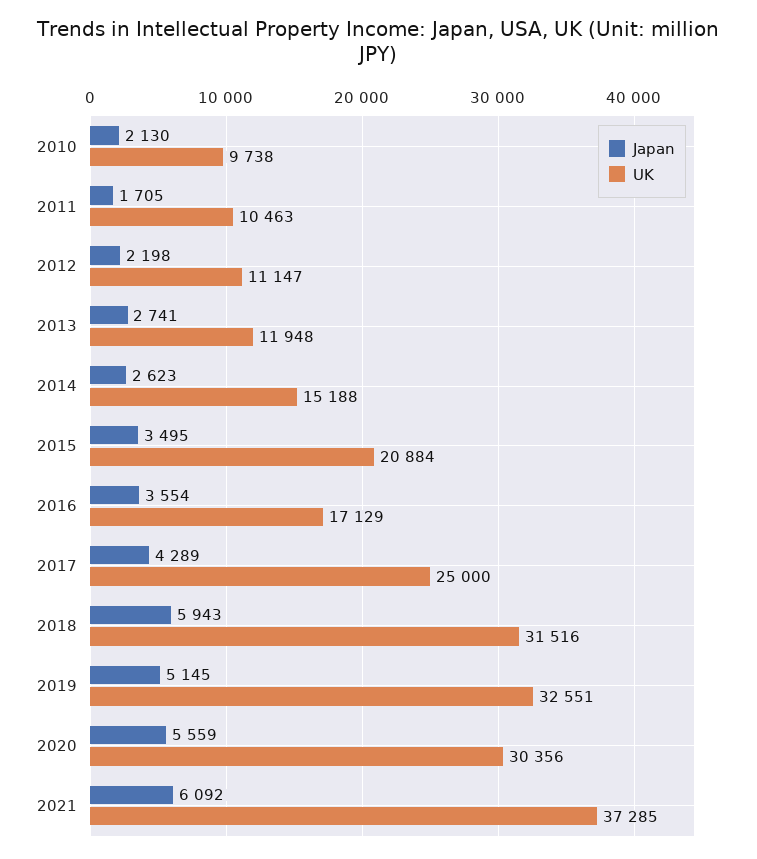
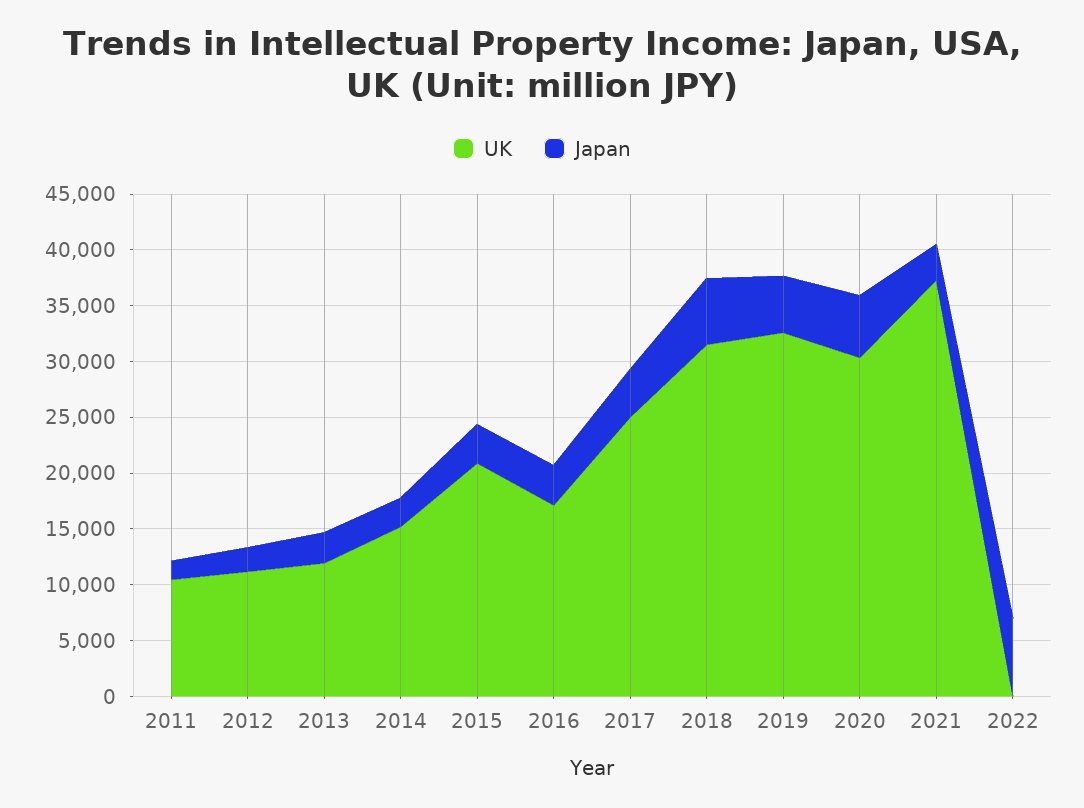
Japan, 2010: 2130 -> none
UK, 2010: 9738 -> none
Japan, 2021: 6092 -> 3000
UK, 2022: none -> 0
Japan, 2022: none -> 7000

